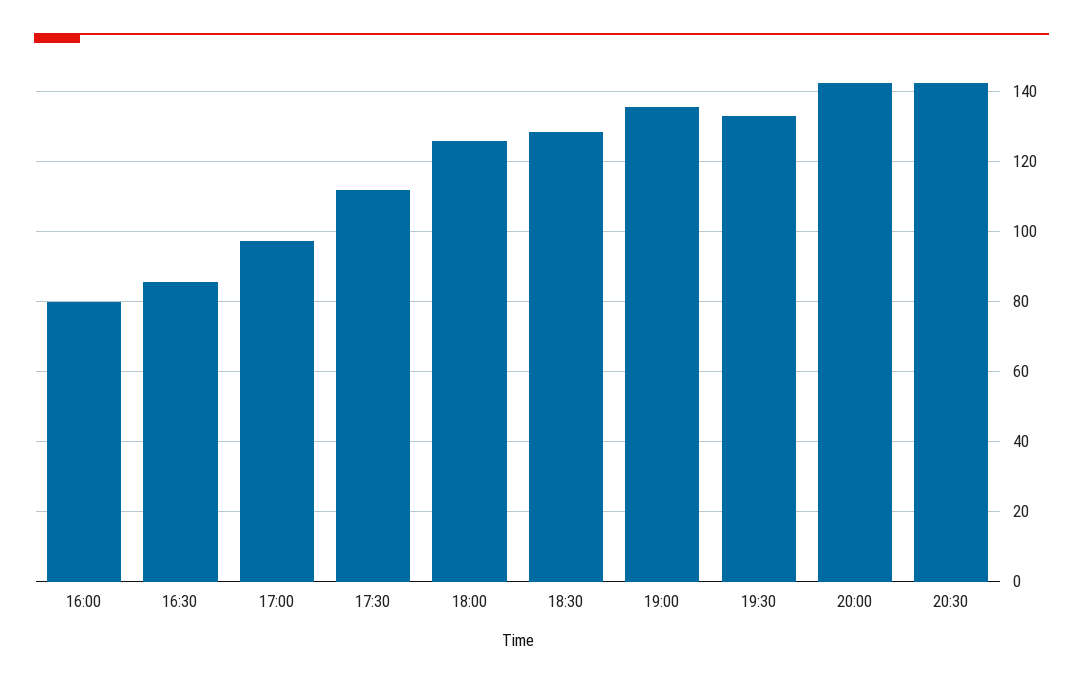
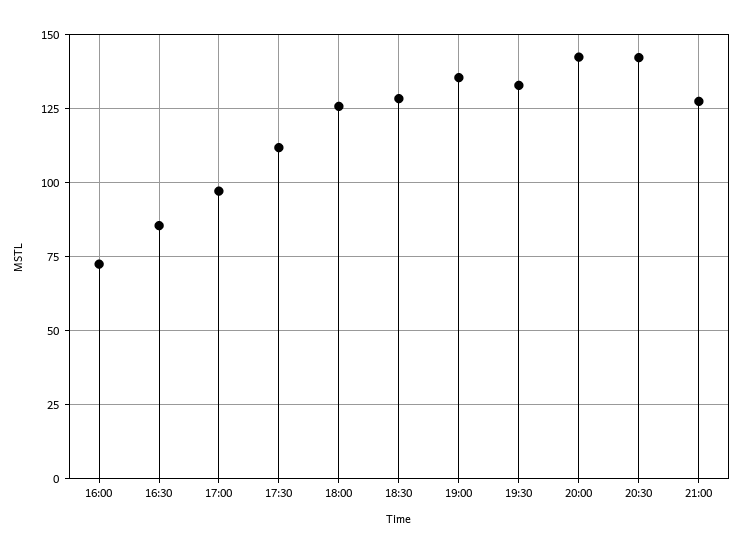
16:00: 80 -> 72.5
21:00: none -> 127.5

